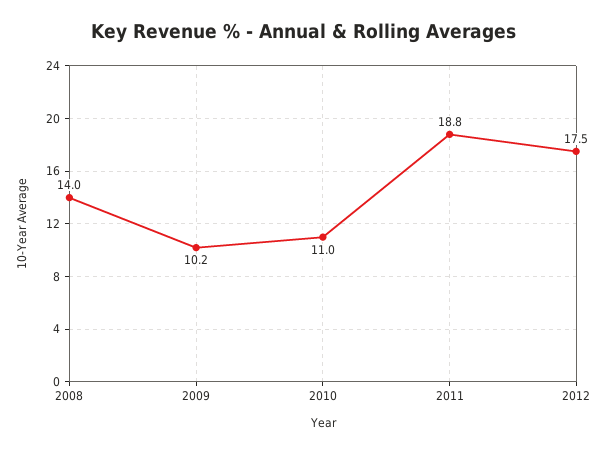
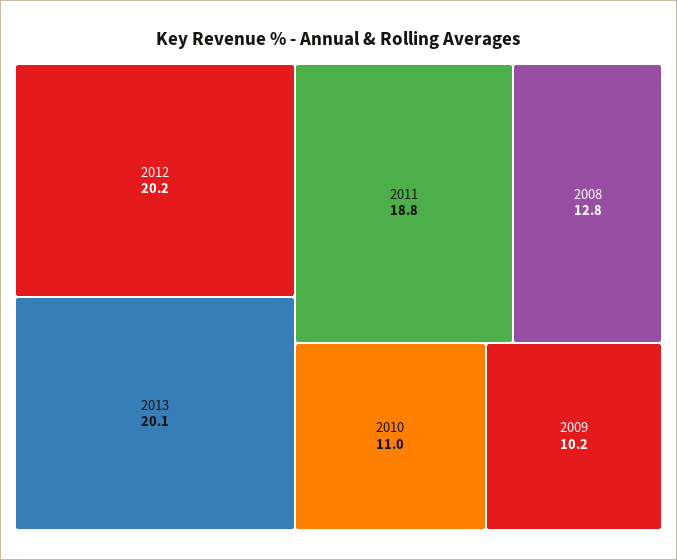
2008: 14 -> 12.8
2012: 17.5 -> 20.2
2013: none -> 20.1

